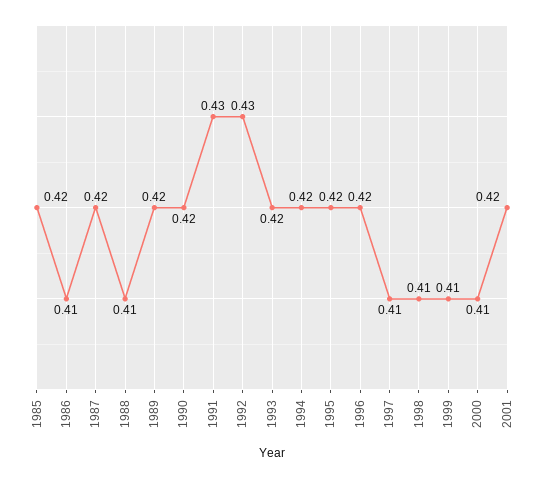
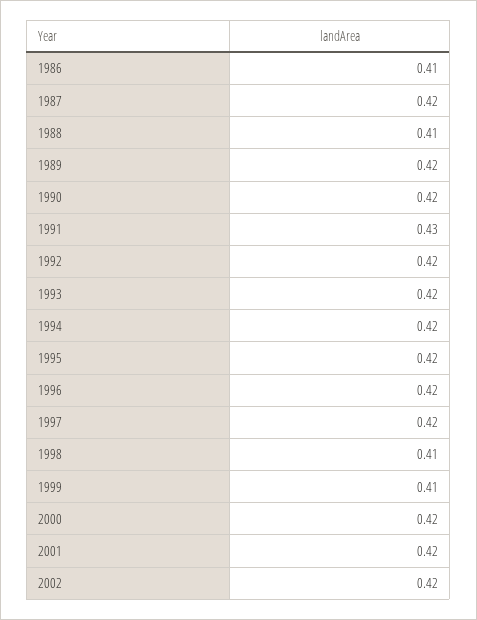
1985: 0.42 -> none
1992: 0.43 -> 0.42
1997: 0.41 -> 0.42
2000: 0.41 -> 0.42
2002: none -> 0.42

